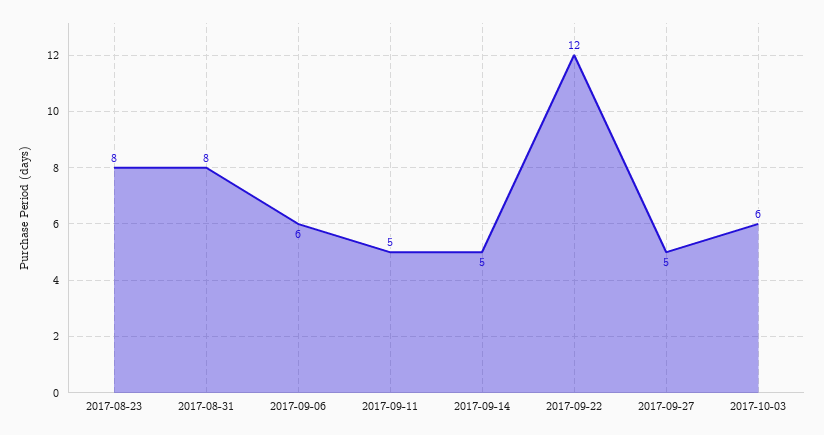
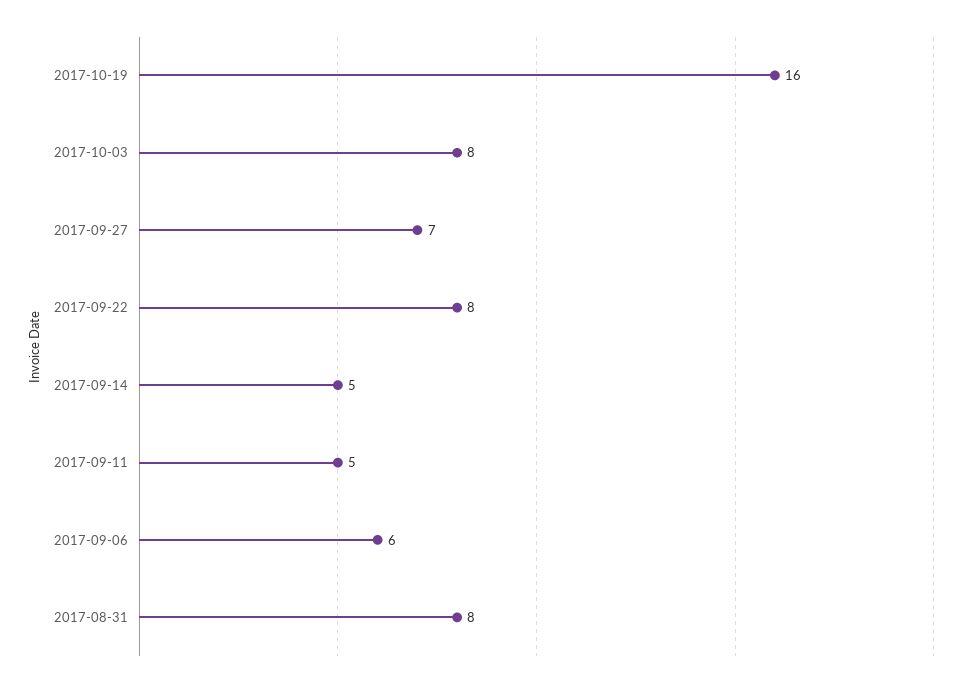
2017-08-23: 8 -> none
2017-09-22: 12 -> 8
2017-09-27: 5 -> 7
2017-10-03: 6 -> 8
2017-10-19: none -> 16

